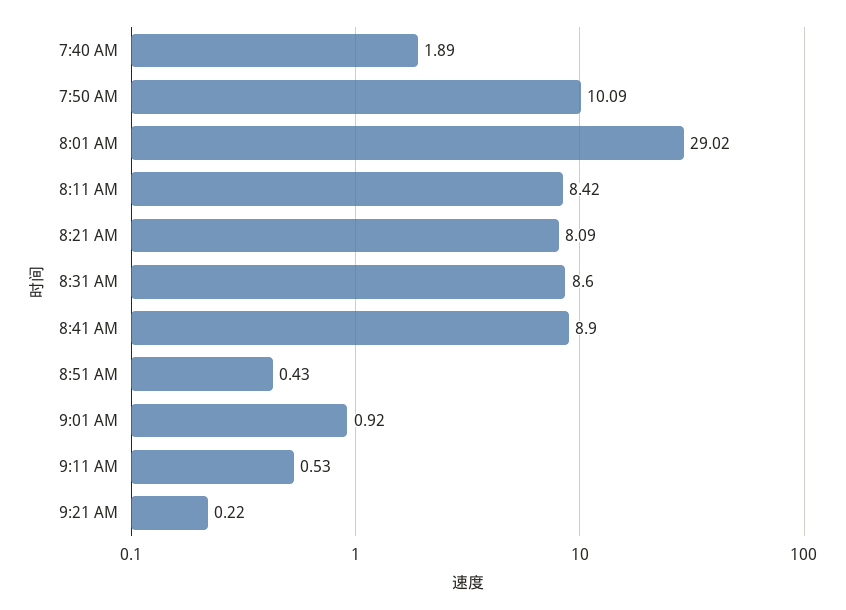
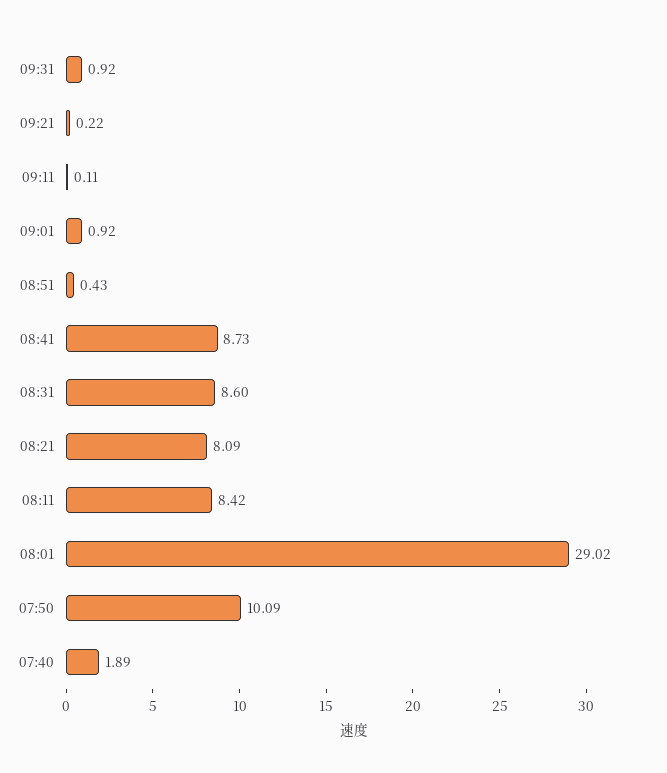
8:41 AM: 8.9 -> 8.73
9:11 AM: 0.53 -> 0.11
09:31: none -> 0.92

